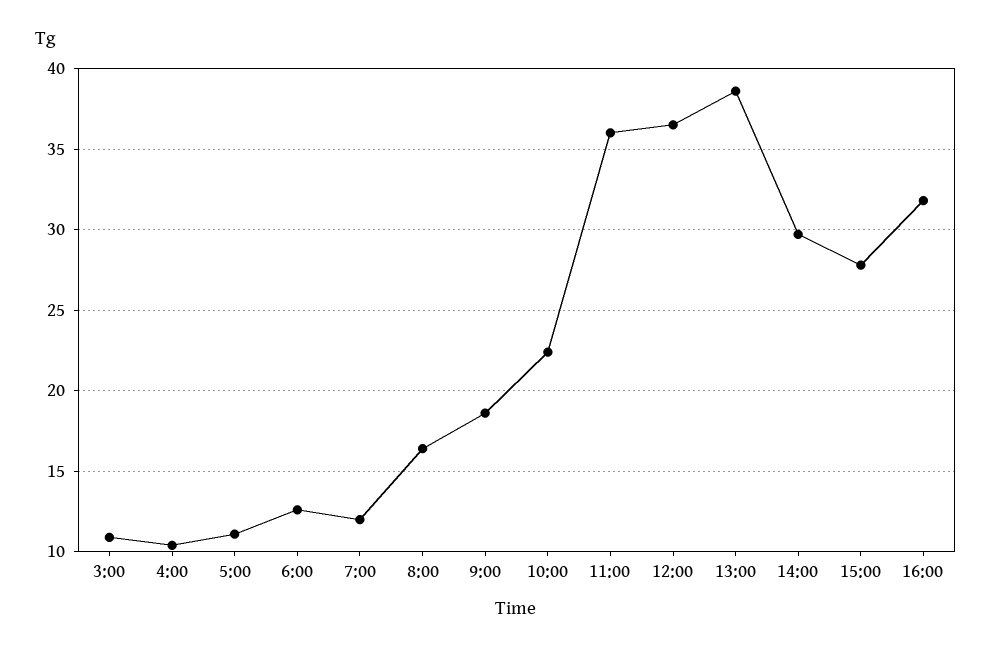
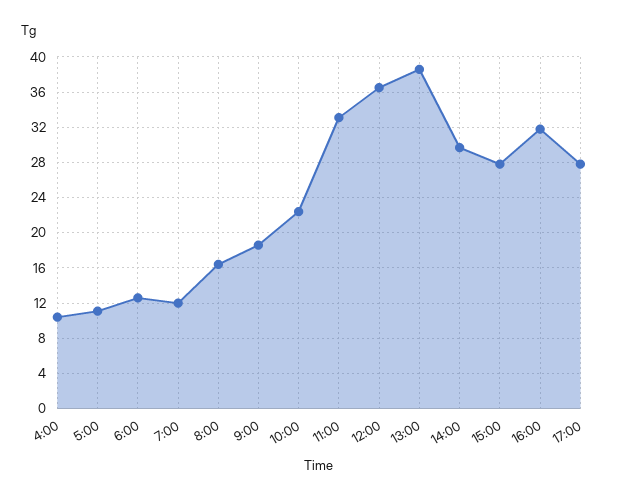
3:00: 11 -> none
11:00: 36 -> 33
17:00: none -> 28

